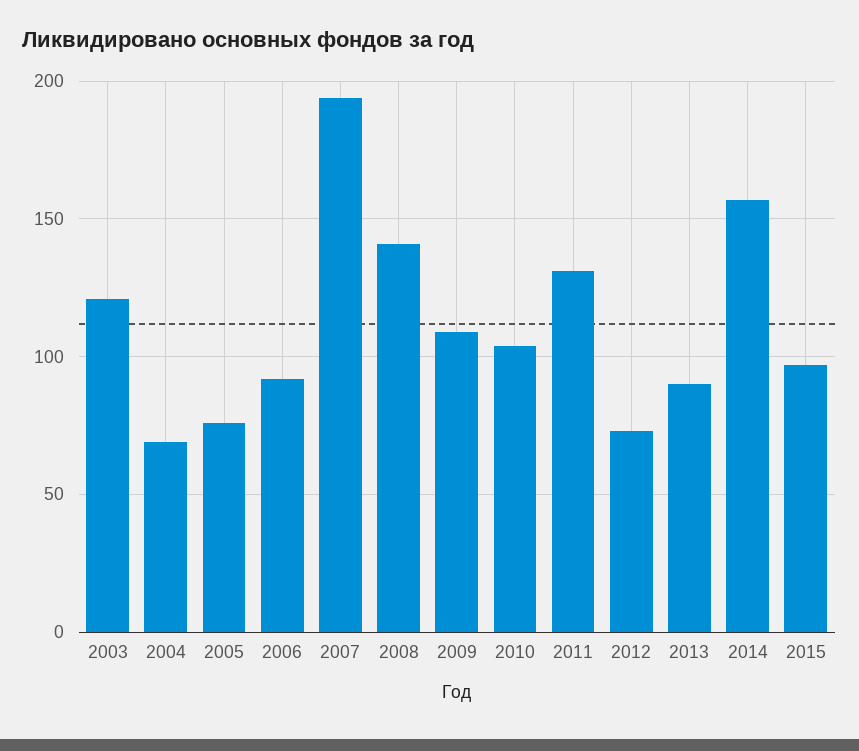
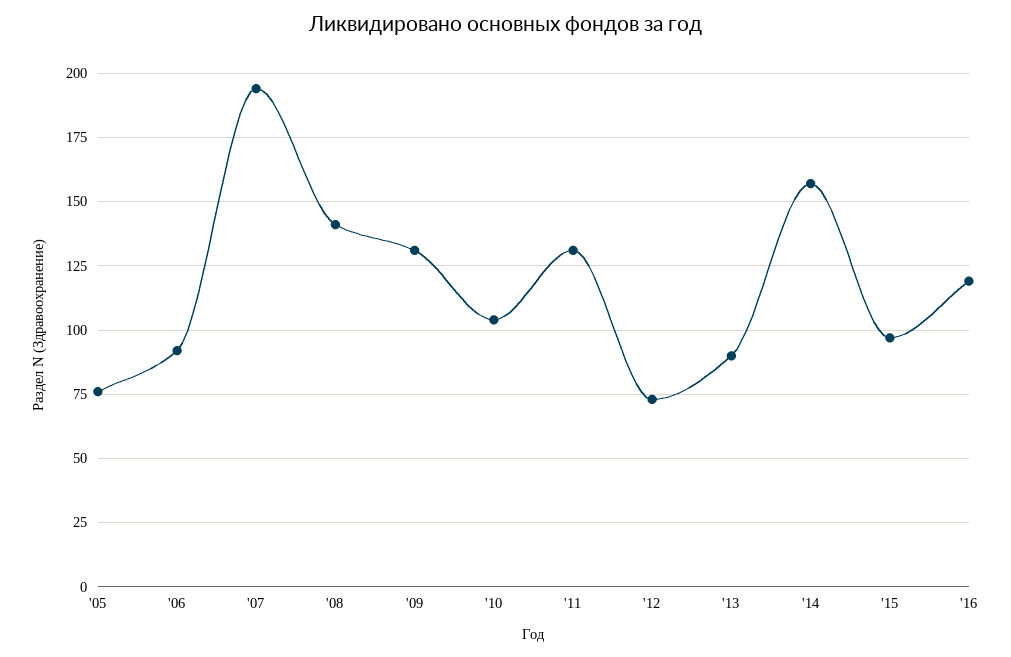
2003: 120 -> none
2004: 70 -> none
2009: 110 -> 130
'16: none -> 120

